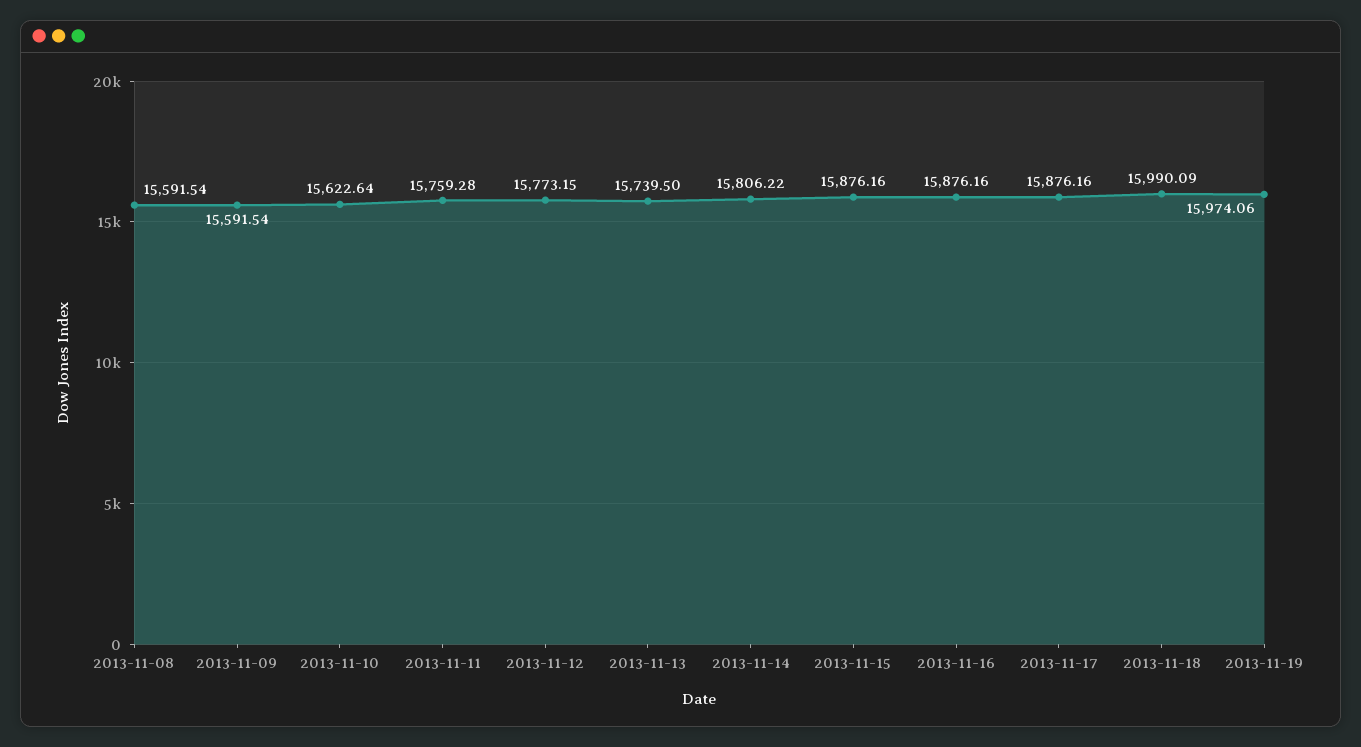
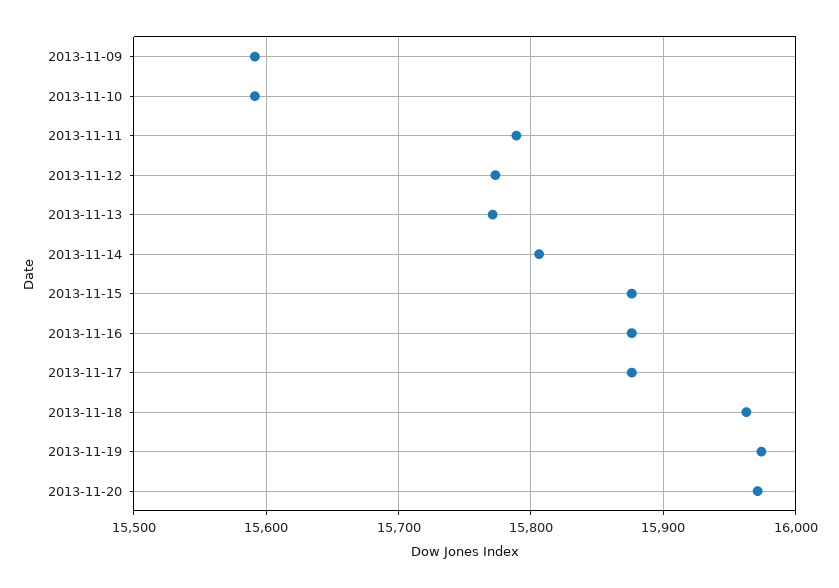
2013-11-08: 15591.54 -> none
2013-11-10: 15622.64 -> 15590
2013-11-11: 15759.28 -> 15790
2013-11-13: 15739.5 -> 15770
2013-11-18: 15990.09 -> 15960
2013-11-20: none -> 15970

